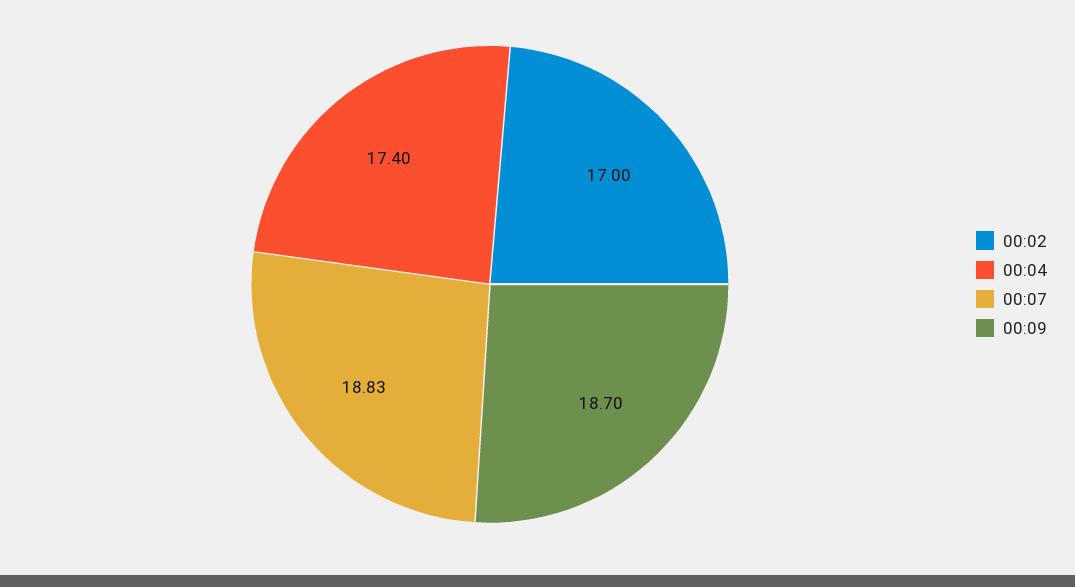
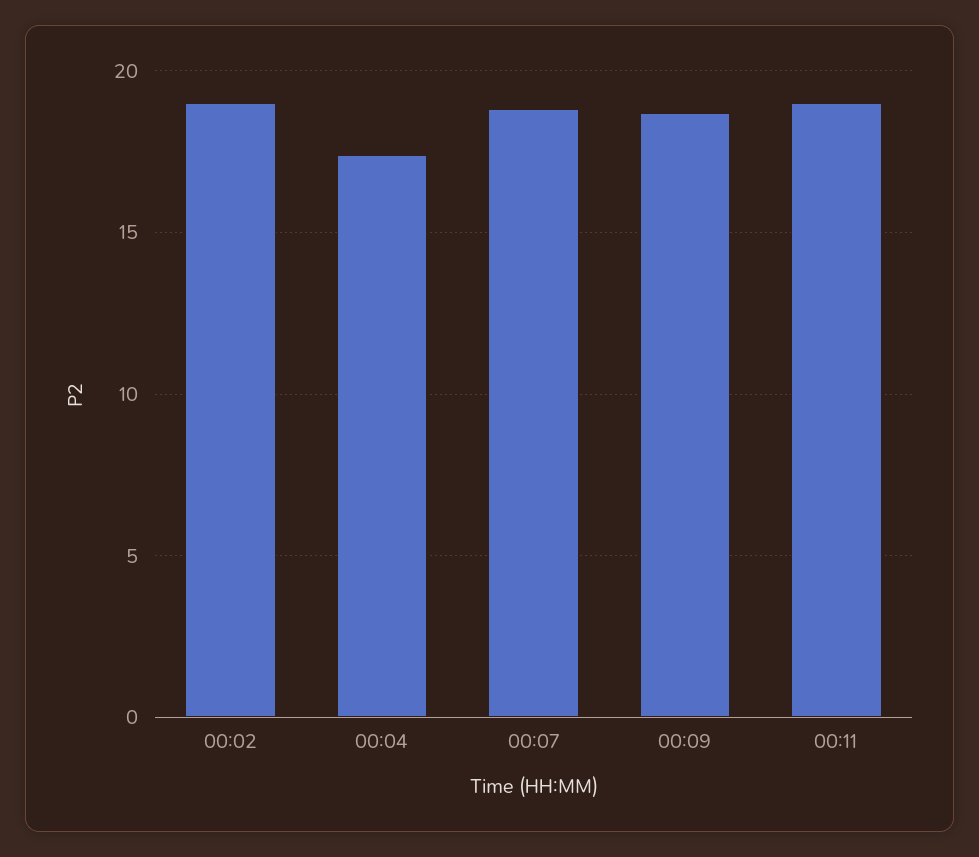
00:02: 17 -> 19
00:11: none -> 19

